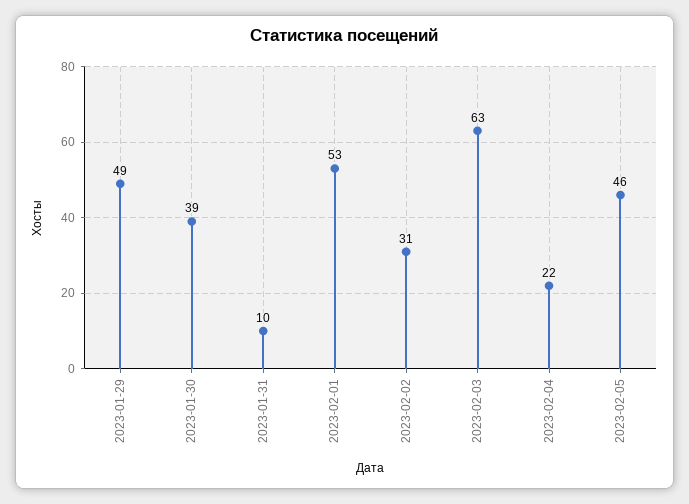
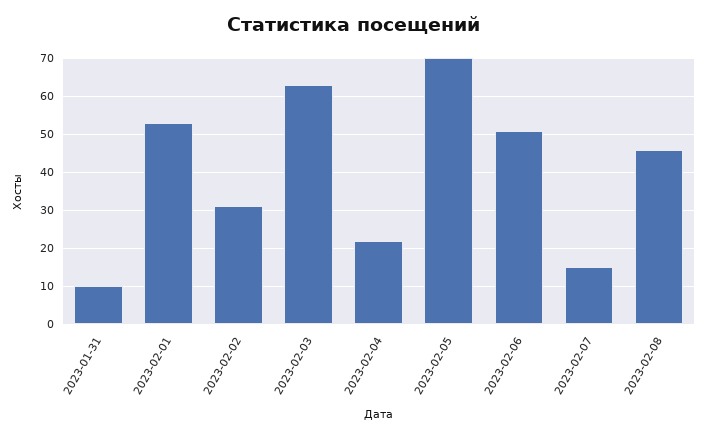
2023-01-29: 49 -> none
2023-01-30: 39 -> none
2023-02-05: 46 -> 70
2023-02-06: none -> 50
2023-02-07: none -> 15
2023-02-08: none -> 45

